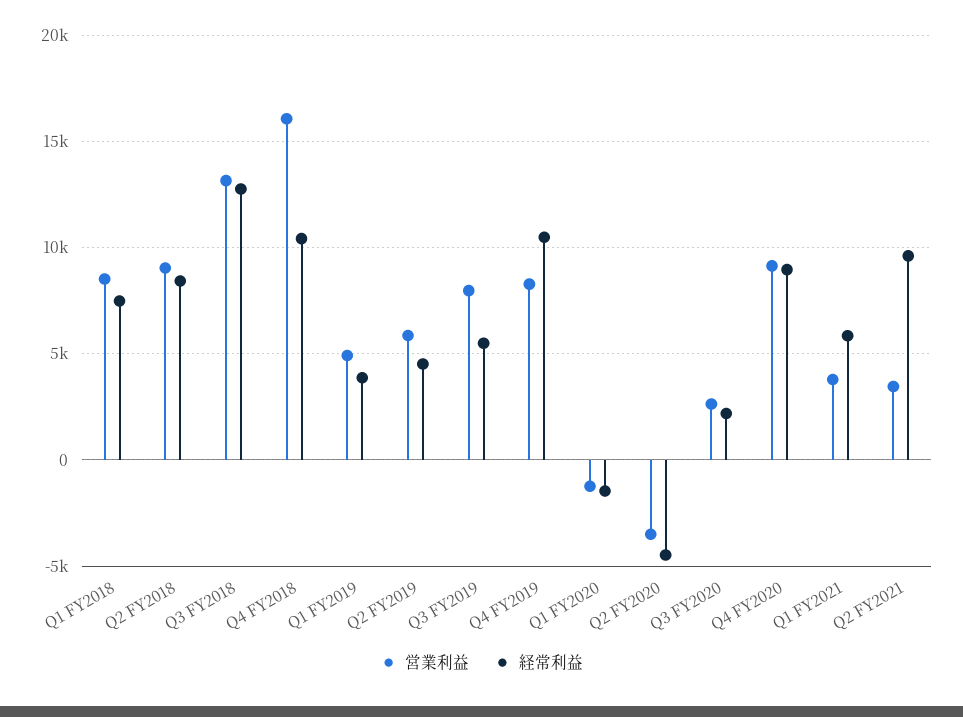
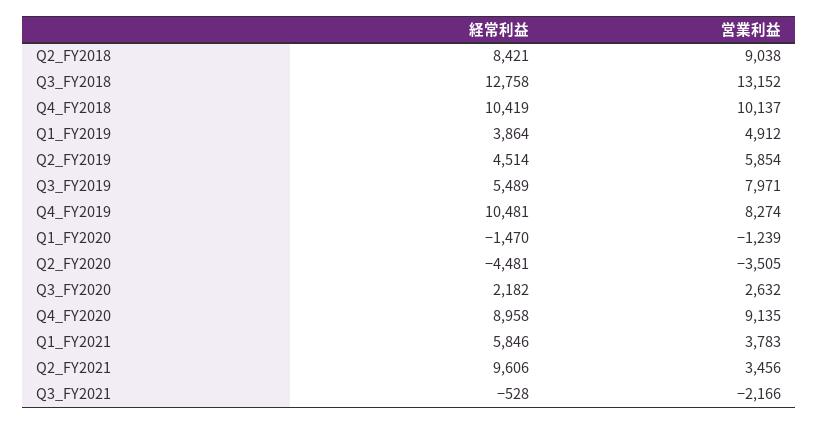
営業利益, Q1 FY2018: 8500 -> none
経常利益, Q1 FY2018: 7500 -> none
営業利益, Q4 FY2018: 16000 -> 10137
経常利益, Q3_FY2021: none -> -528
営業利益, Q3_FY2021: none -> -2166

